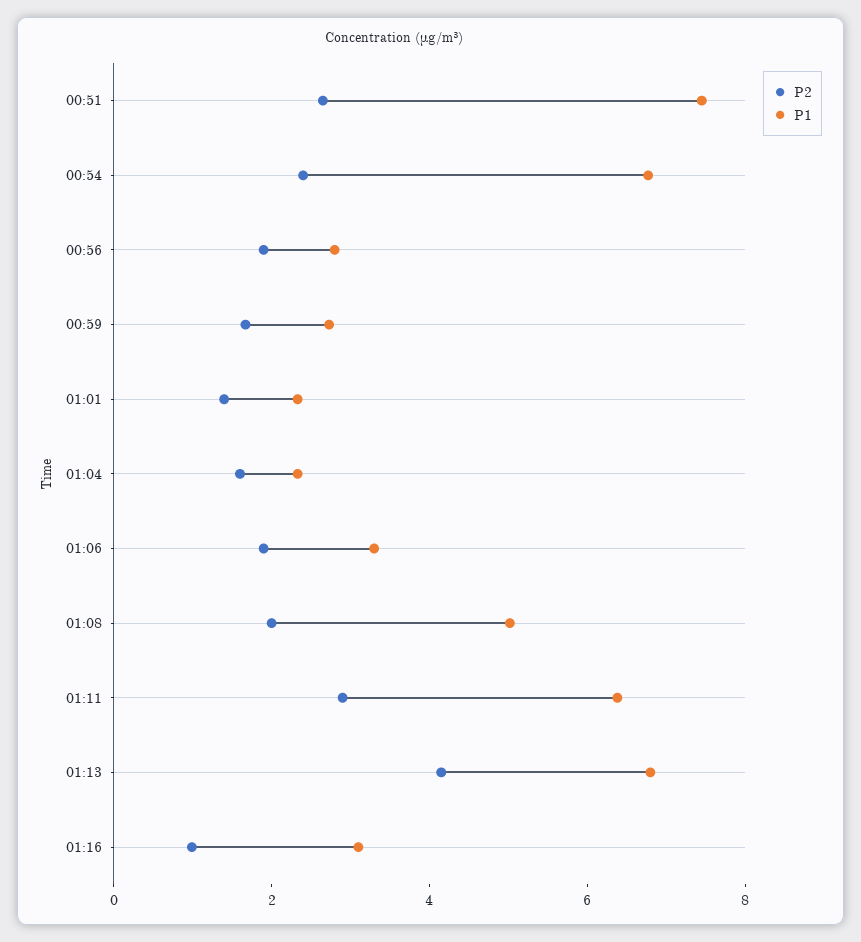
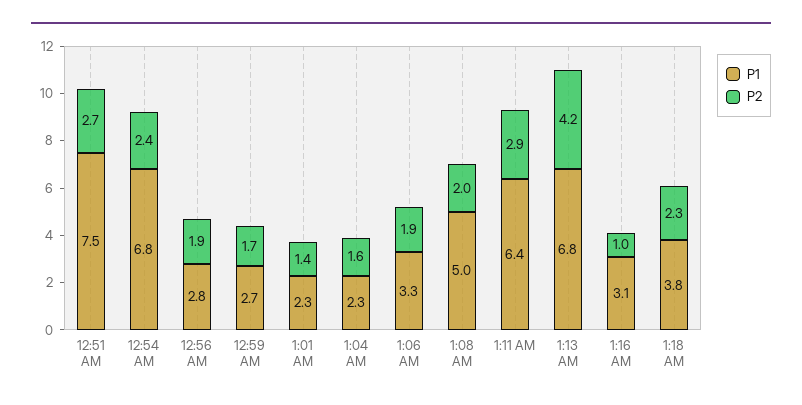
P1, 1:18 AM: none -> 3.8
P2, 1:18 AM: none -> 2.3

